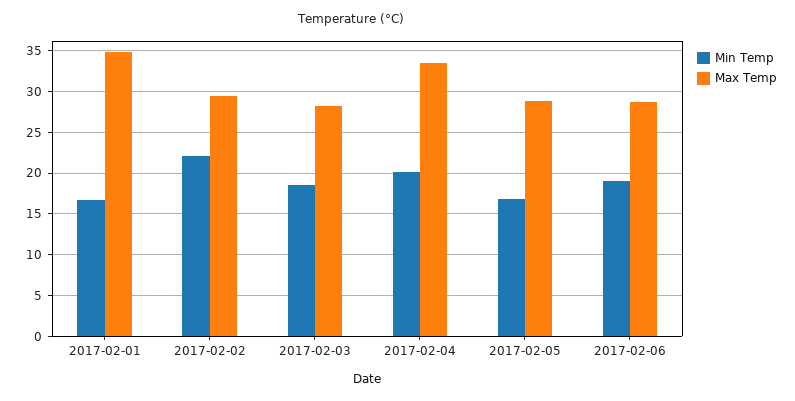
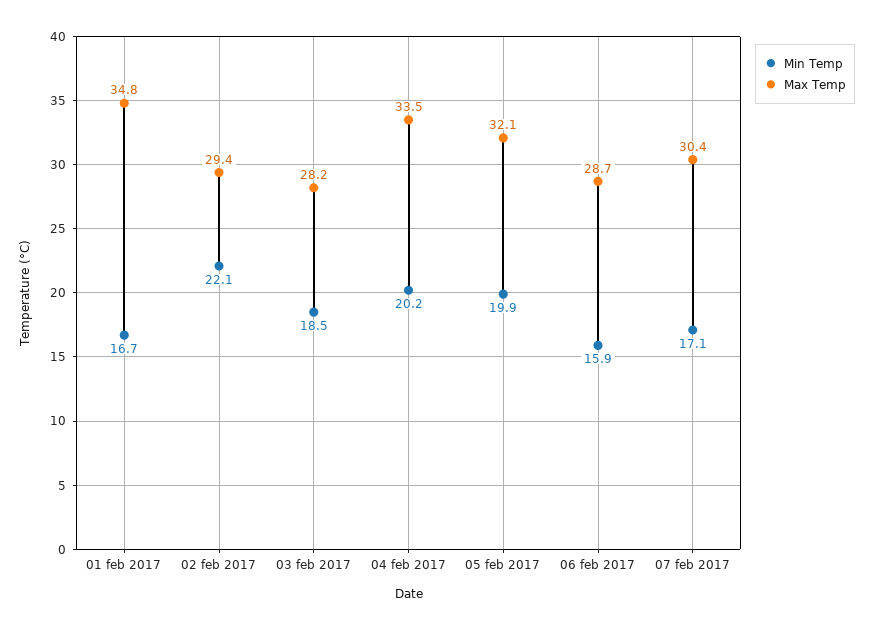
Min Temp, 2017-02-05: 17 -> 19.9
Max Temp, 2017-02-05: 29 -> 32.1
Min Temp, 2017-02-06: 19 -> 15.9
Min Temp, 07 feb 2017: none -> 17.1
Max Temp, 07 feb 2017: none -> 30.4

